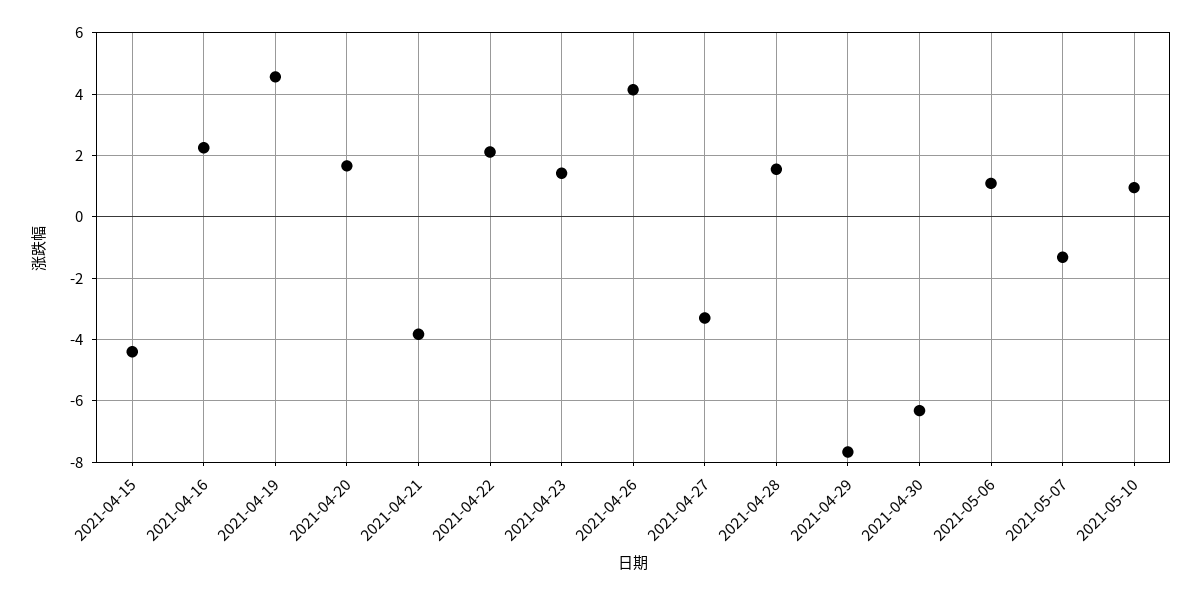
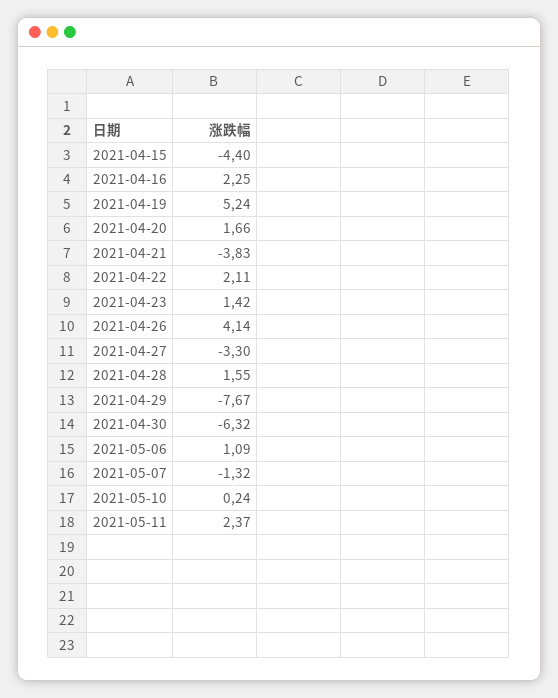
2021-04-19: 4.6 -> 5.24
2021-05-10: 1 -> 0.24
2021-05-11: none -> 2.37

